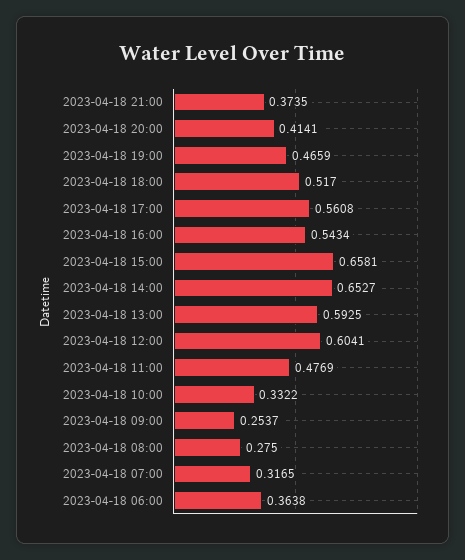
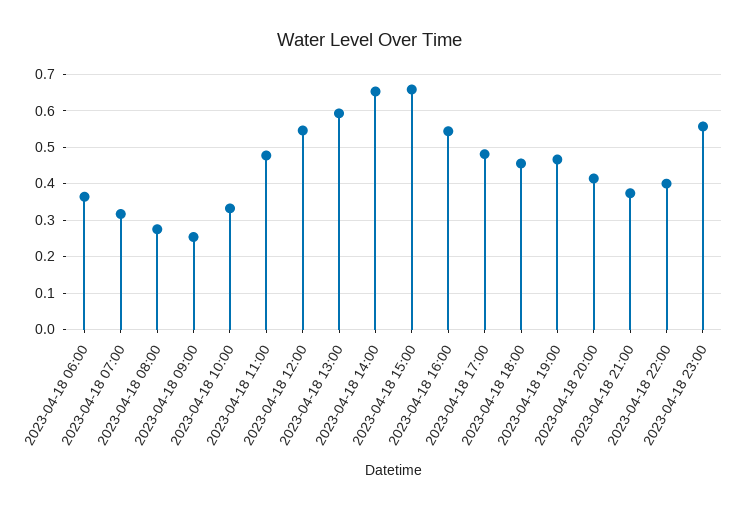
2023-04-18 18:00: 0.517 -> 0.46
2023-04-18 17:00: 0.5608 -> 0.48
2023-04-18 12:00: 0.6041 -> 0.54
2023-04-18 22:00: none -> 0.4
2023-04-18 23:00: none -> 0.56

